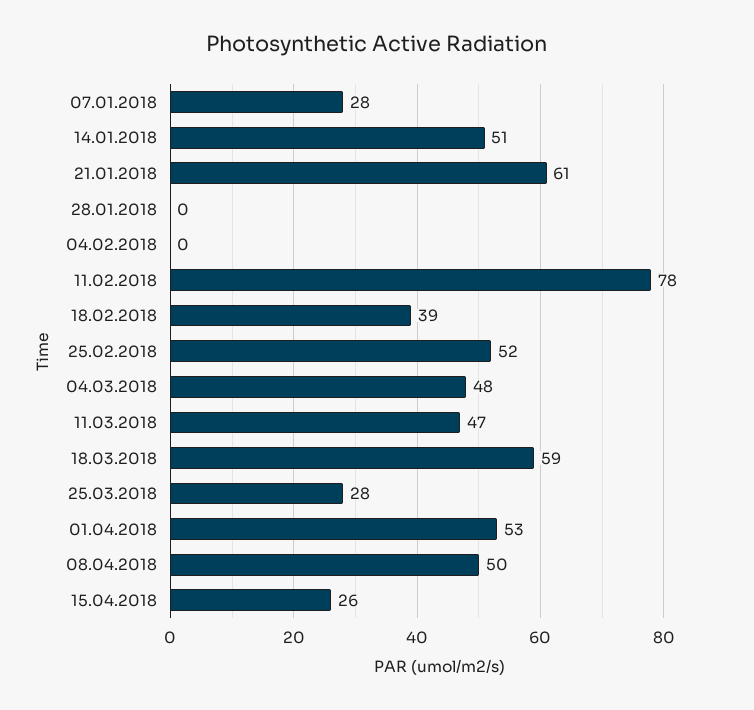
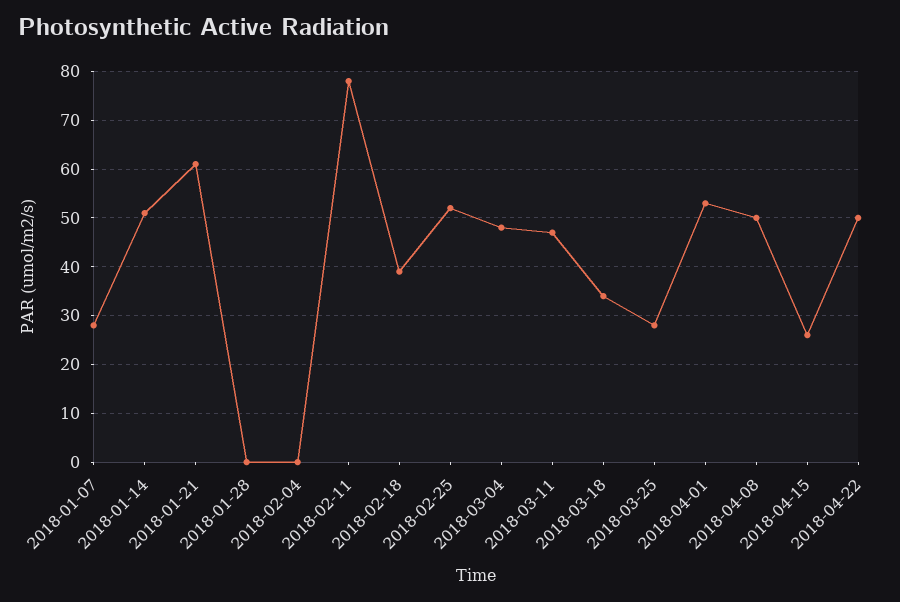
18.03.2018: 59 -> 35
2018-04-22: none -> 50

